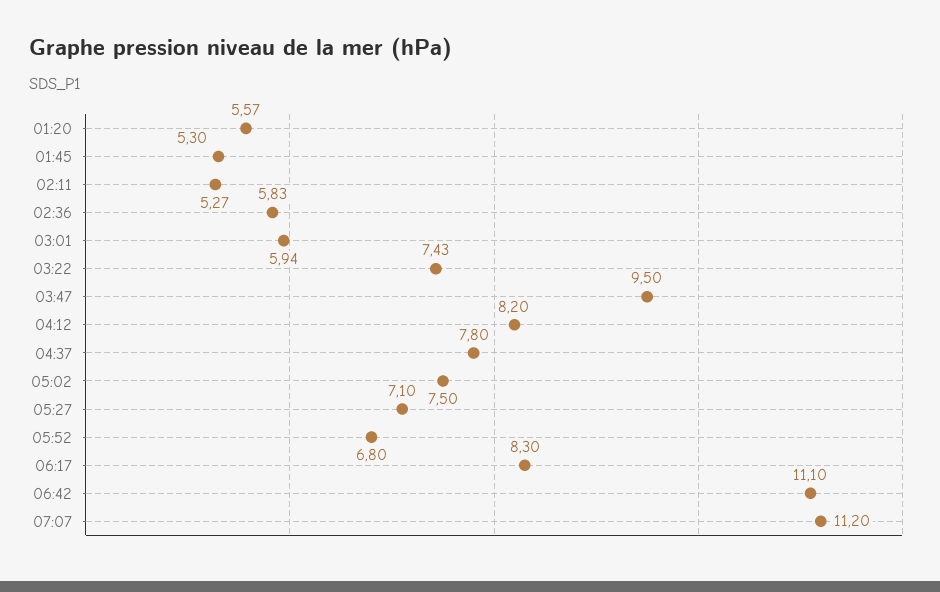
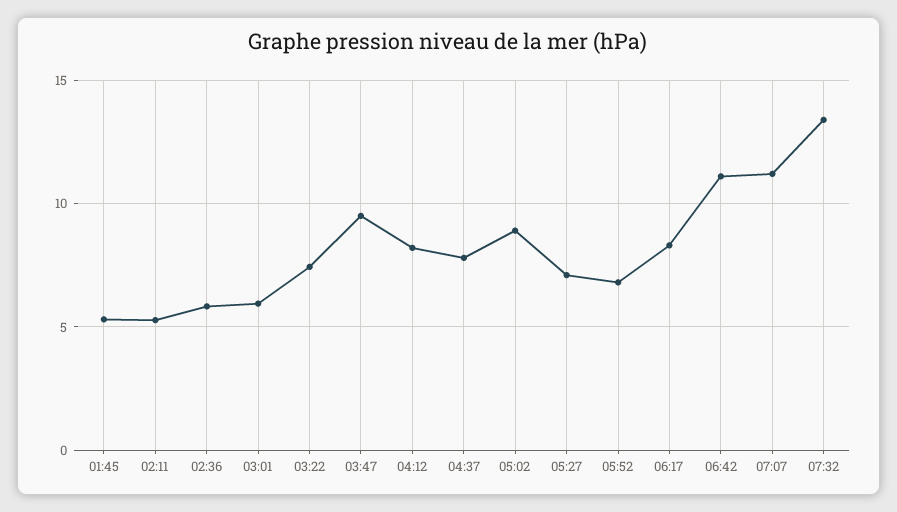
01:20: 5.57 -> none
05:02: 7.5 -> 9
07:32: none -> 13.5

